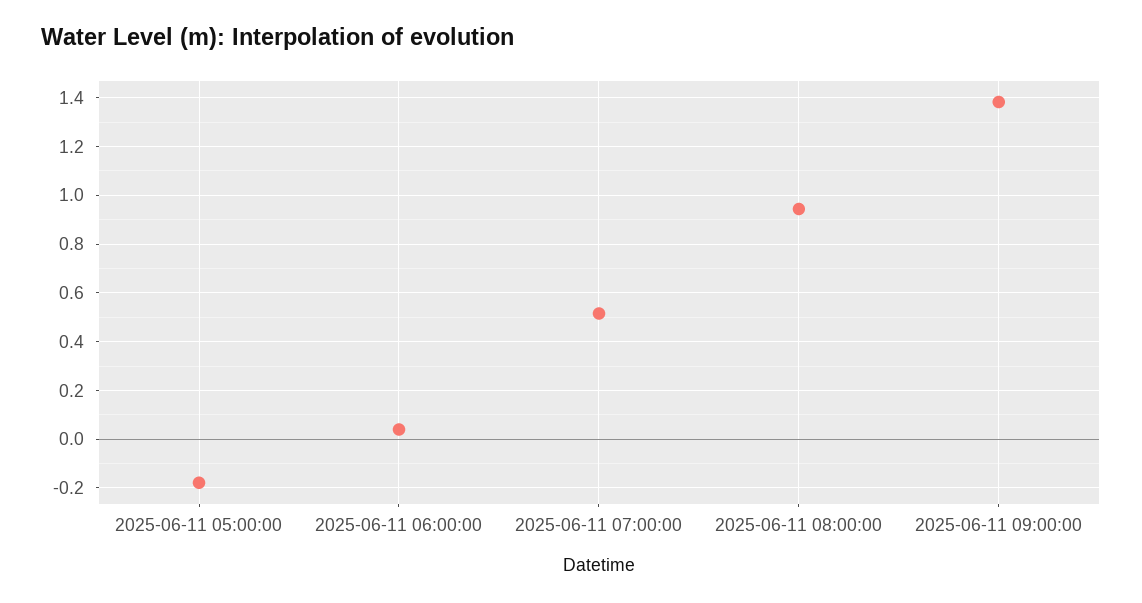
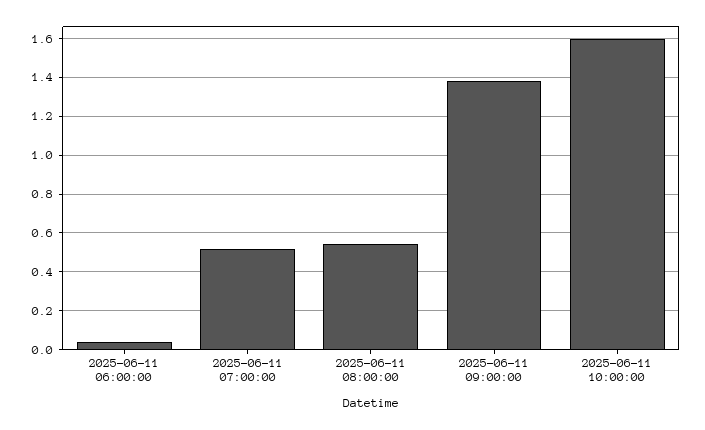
2025-06-11 05:00:00: -0.175 -> none
2025-06-11 08:00:00: 0.95 -> 0.55
2025-06-11 10:00:00: none -> 1.6

